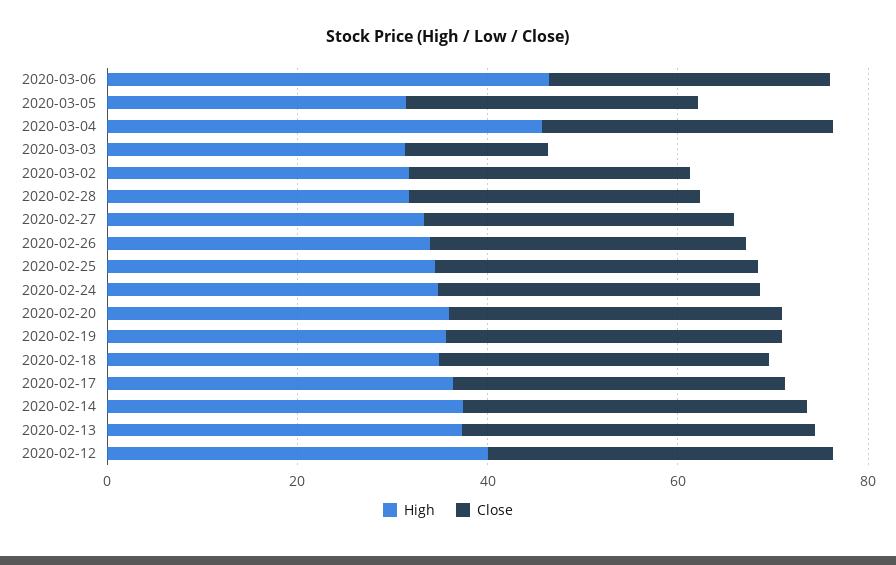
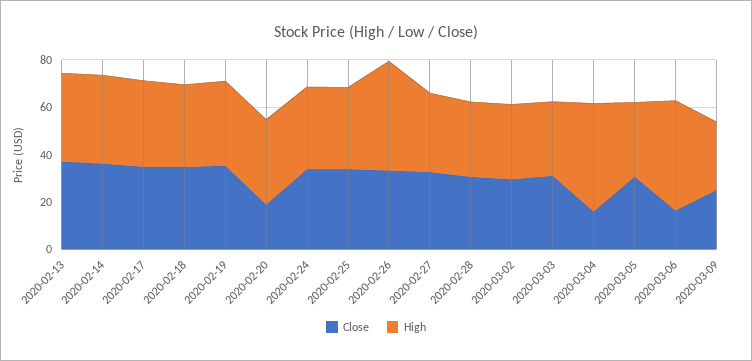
Close, 2020-03-06: 30 -> 15
Close, 2020-03-04: 30 -> 15
Close, 2020-03-03: 15 -> 30
High, 2020-02-26: 35 -> 45
Close, 2020-02-20: 35 -> 20
High, 2020-02-12: 40 -> none
Close, 2020-02-12: 35 -> none
Close, 2020-03-09: none -> 25
High, 2020-03-09: none -> 30

